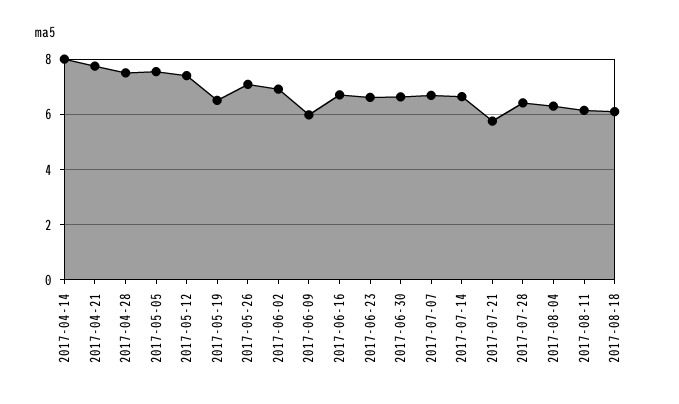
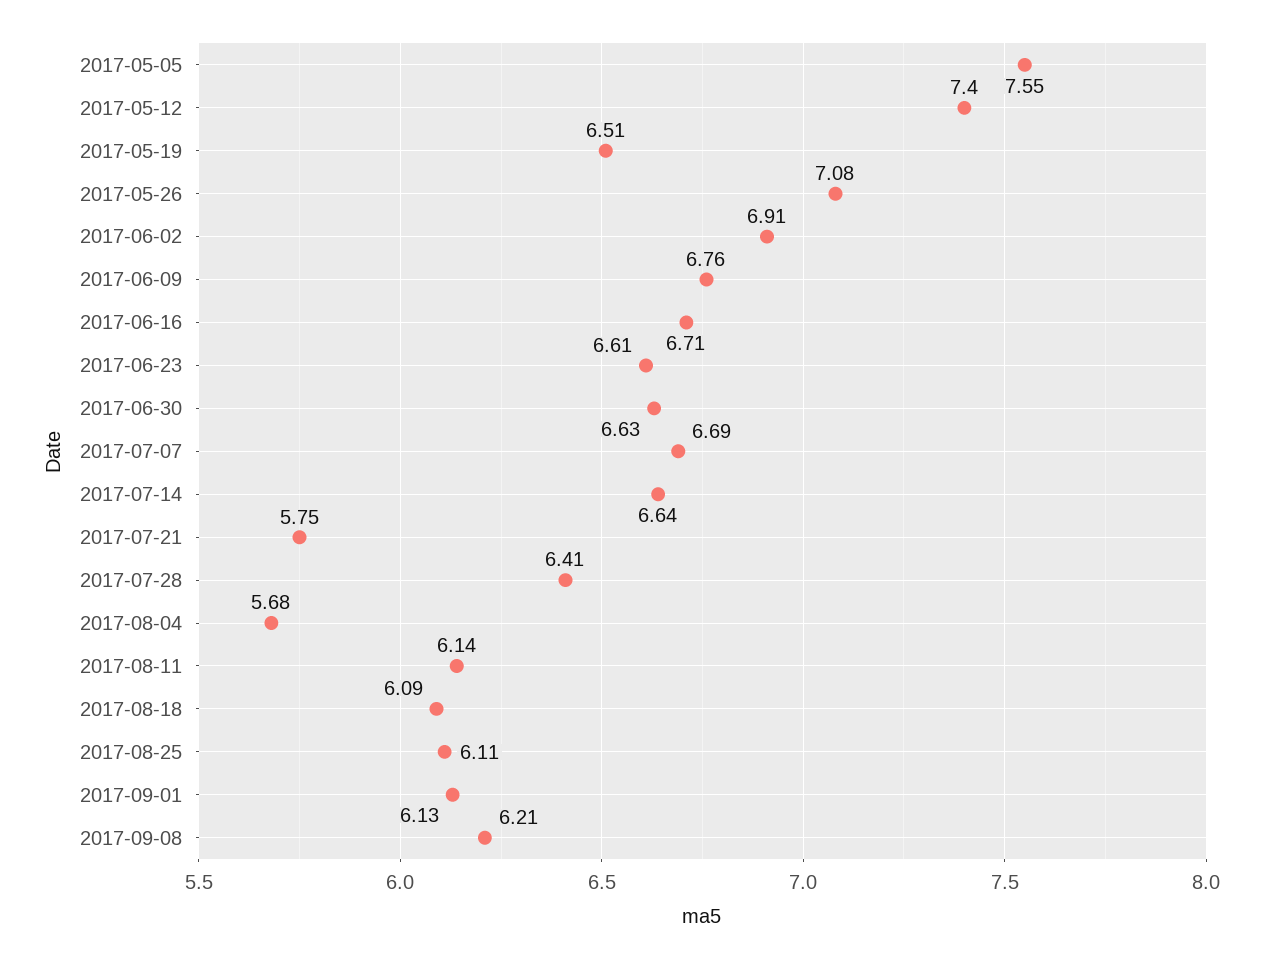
2017-04-14: 8 -> none
2017-04-21: 7.75 -> none
2017-04-28: 7.5 -> none
2017-06-09: 6 -> 6.76
2017-08-04: 6.25 -> 5.68
2017-08-25: none -> 6.11
2017-09-01: none -> 6.13
2017-09-08: none -> 6.21

